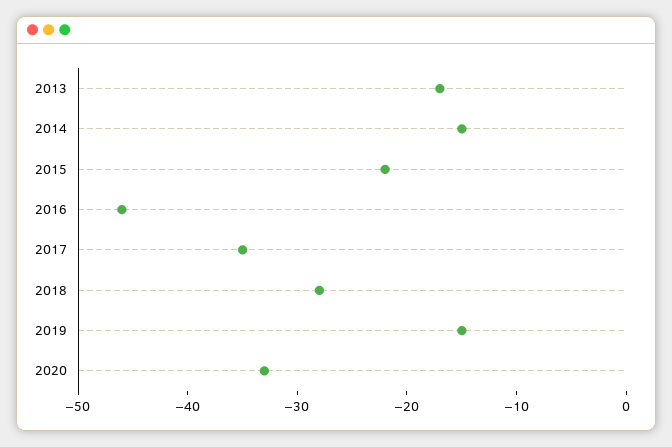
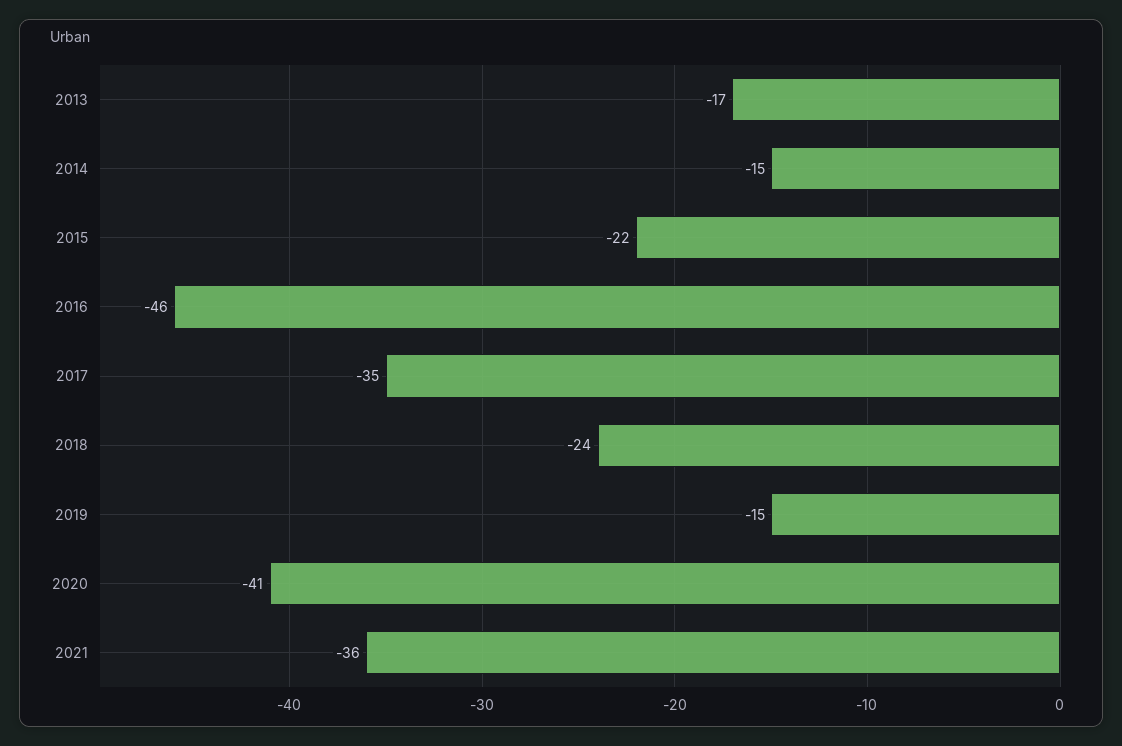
2018: -28 -> -24
2020: -33 -> -41
2021: none -> -36

